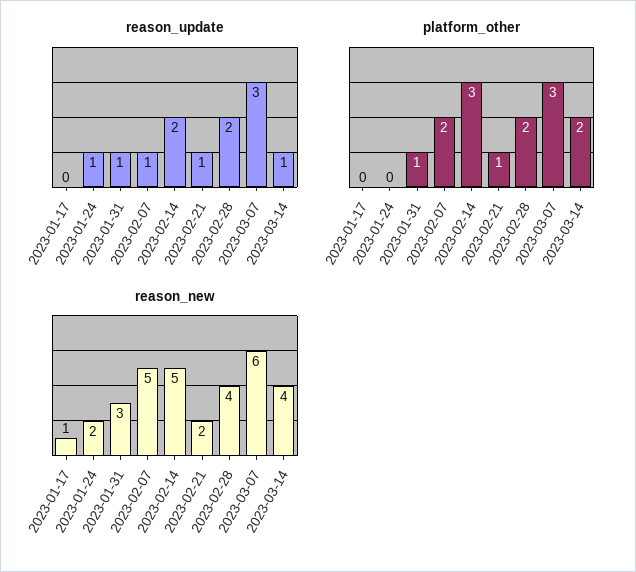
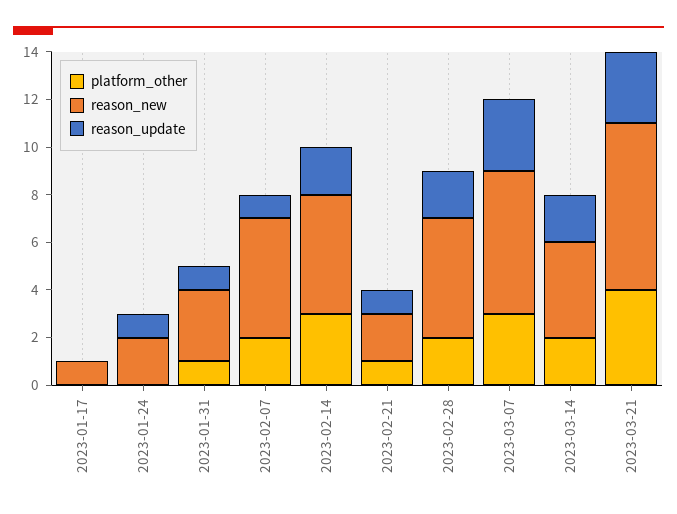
reason_update, 2023-03-14: 1 -> 2
reason_new, 2023-02-28: 4 -> 5
platform_other, 2023-03-21: none -> 4
reason_new, 2023-03-21: none -> 7
reason_update, 2023-03-21: none -> 3

